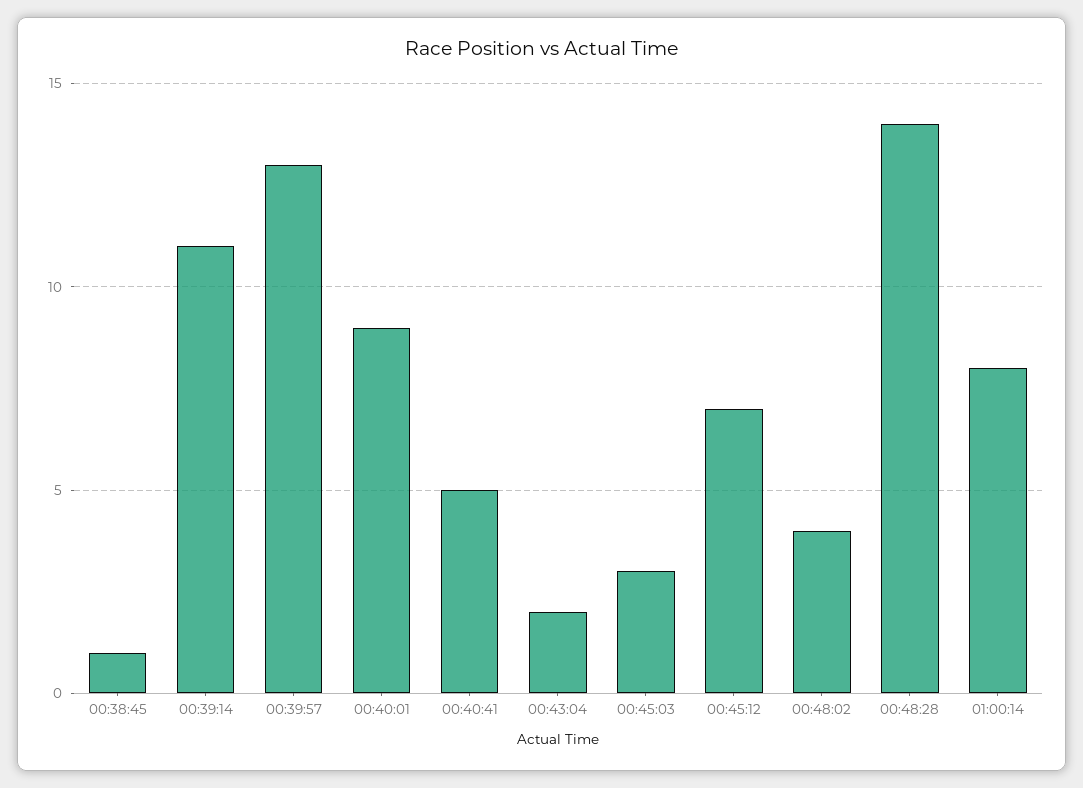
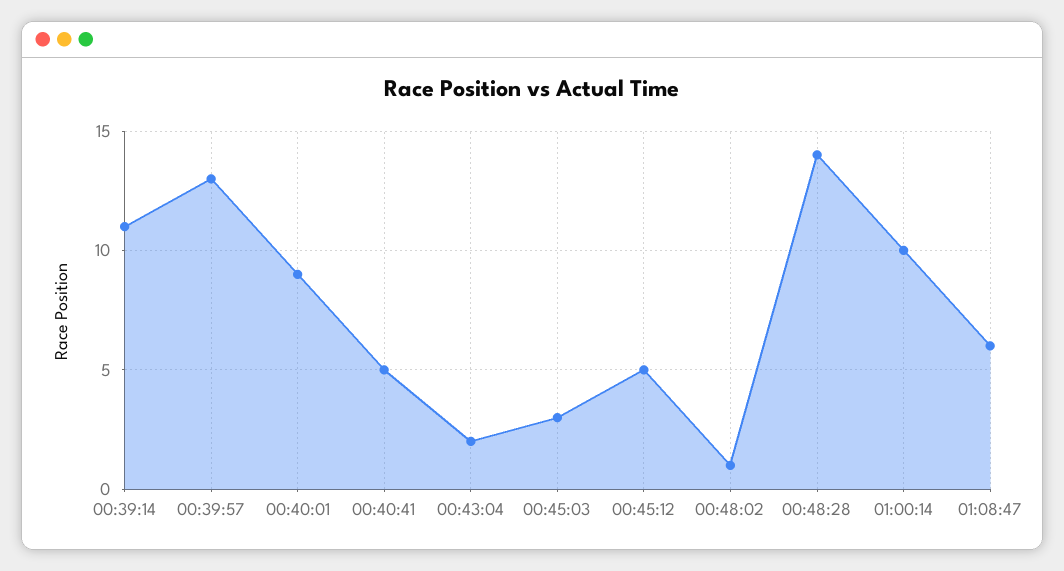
00:38:45: 1 -> none
00:45:12: 7 -> 5
00:48:02: 4 -> 1
01:00:14: 8 -> 10
01:08:47: none -> 6

